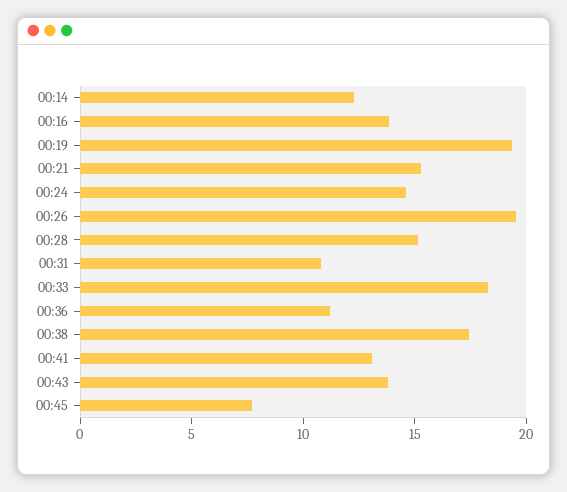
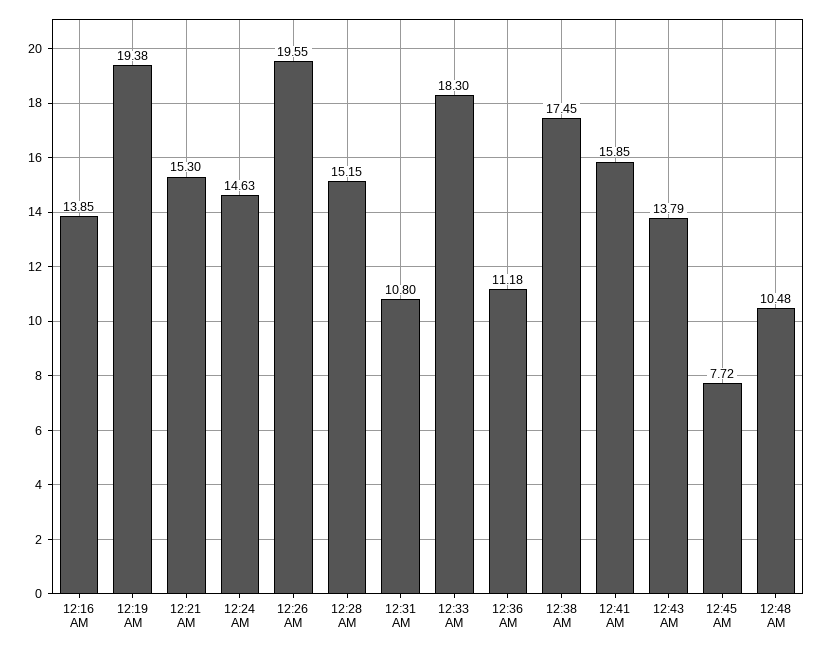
00:14: 12 -> none
00:41: 13 -> 15.85
12:48 AM: none -> 10.48

